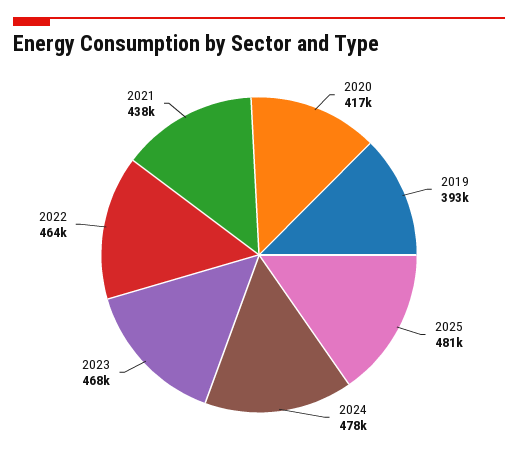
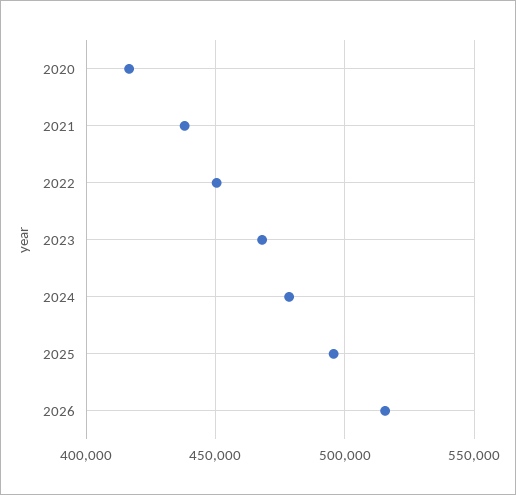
2019: 393000 -> none
2025: 481000 -> 495000
2022: 464000 -> 450000
2026: none -> 515000

